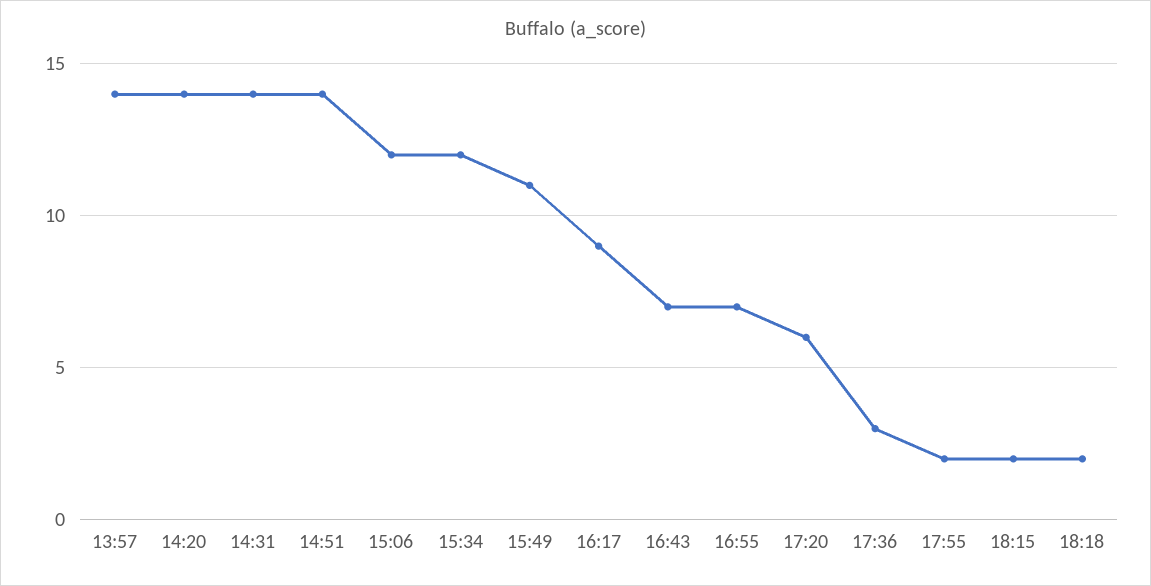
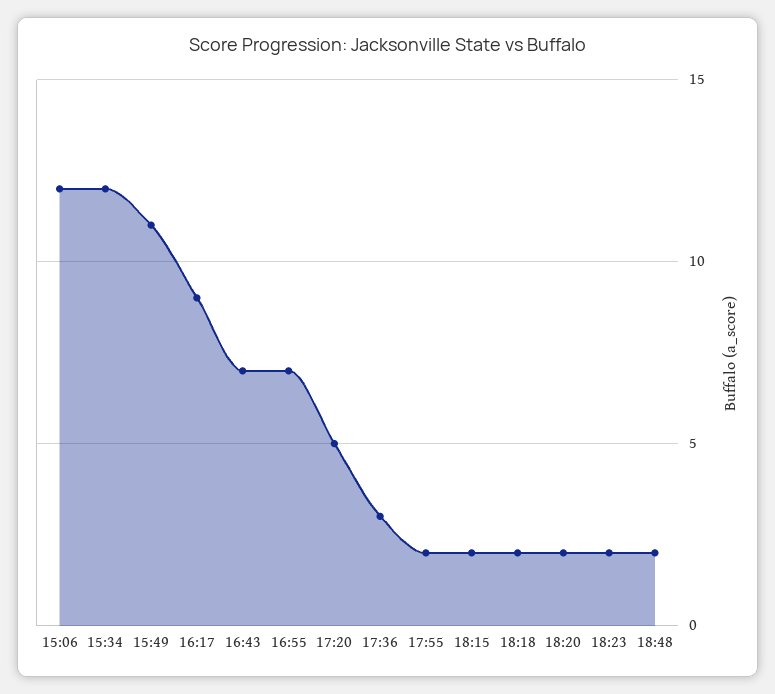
13:57: 14 -> none
14:20: 14 -> none
14:31: 14 -> none
14:51: 14 -> none
17:20: 6 -> 5
18:20: none -> 2
18:23: none -> 2
18:48: none -> 2

